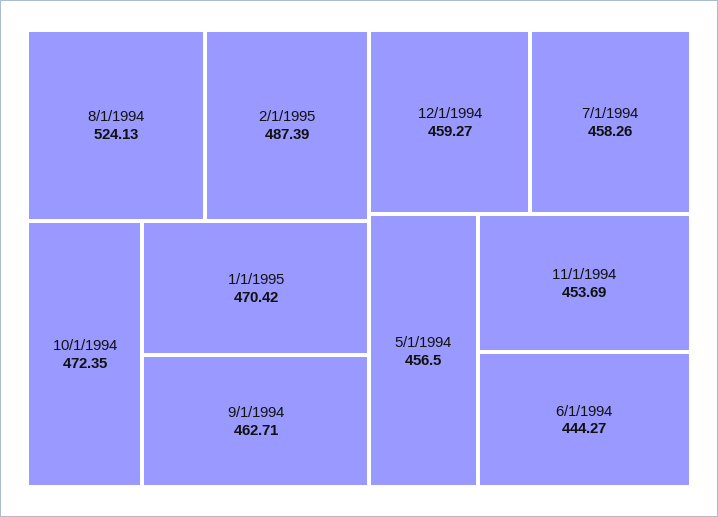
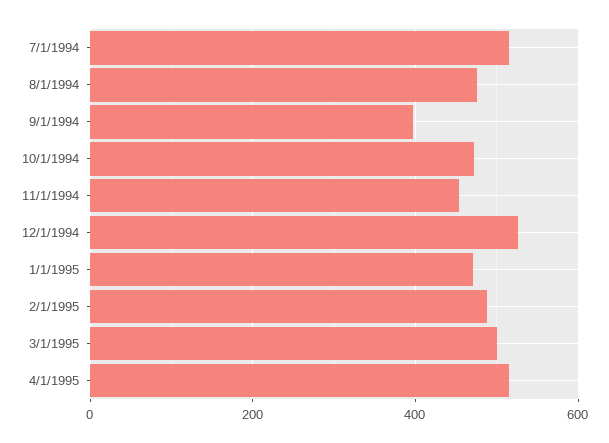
8/1/1994: 524.13 -> 480
9/1/1994: 462.71 -> 400
12/1/1994: 459.27 -> 520
7/1/1994: 458.26 -> 520
5/1/1994: 456.5 -> none
6/1/1994: 444.27 -> none
3/1/1995: none -> 500
4/1/1995: none -> 520

